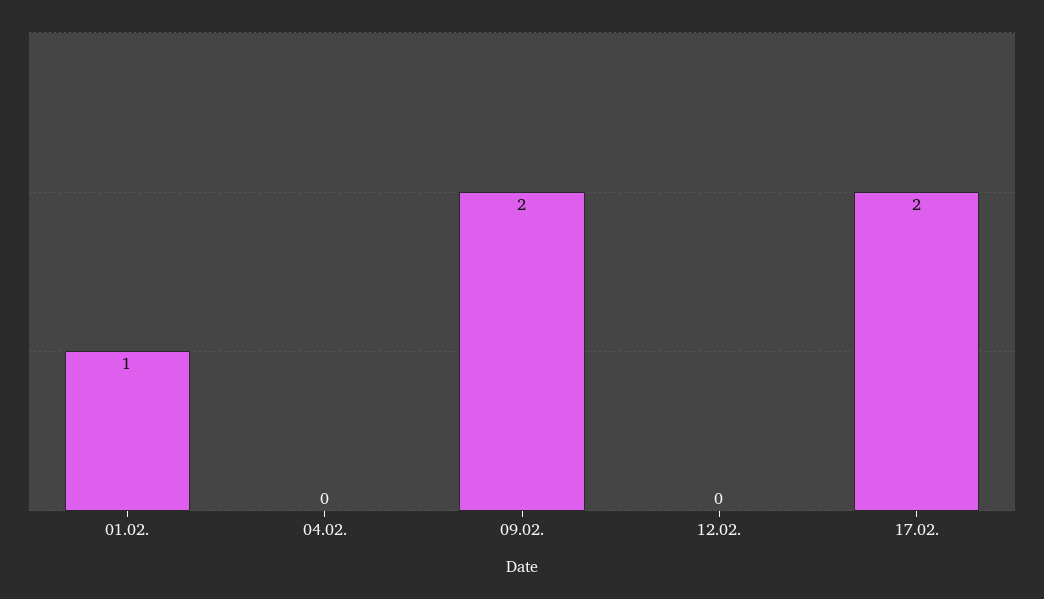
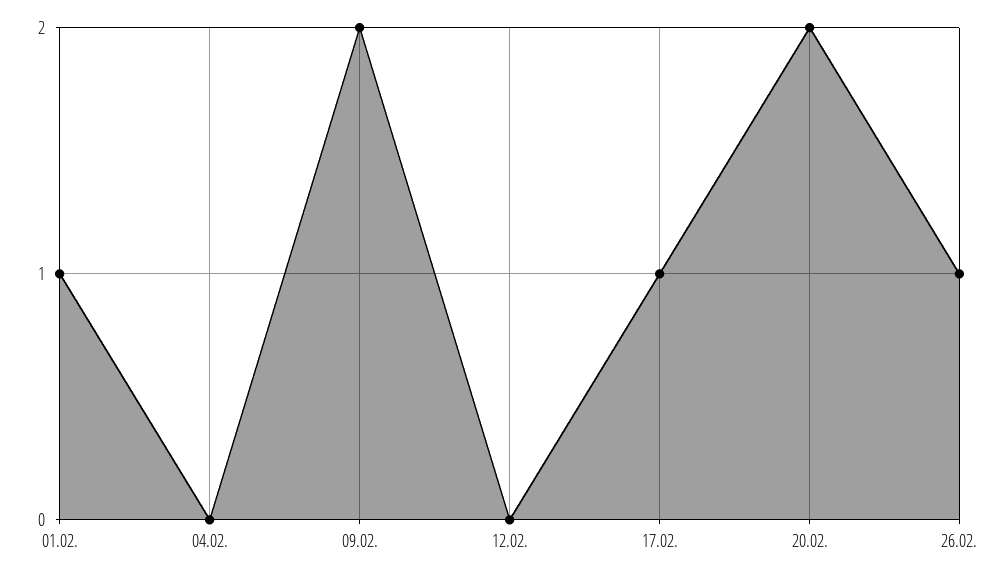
17.02.: 2 -> 1
20.02.: none -> 2
26.02.: none -> 1

